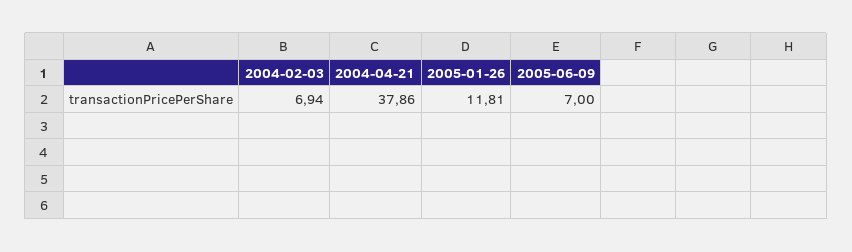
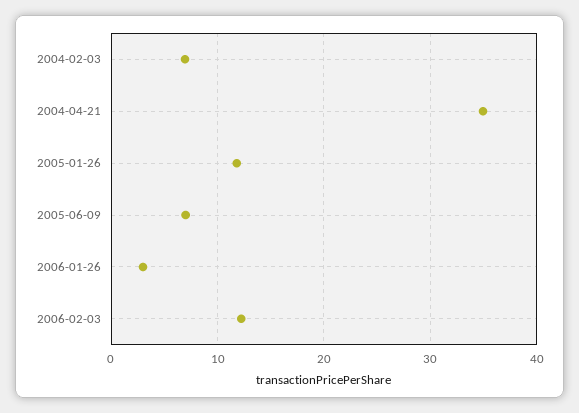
2004-04-21: 37.86 -> 35
2006-01-26: none -> 3
2006-02-03: none -> 12

